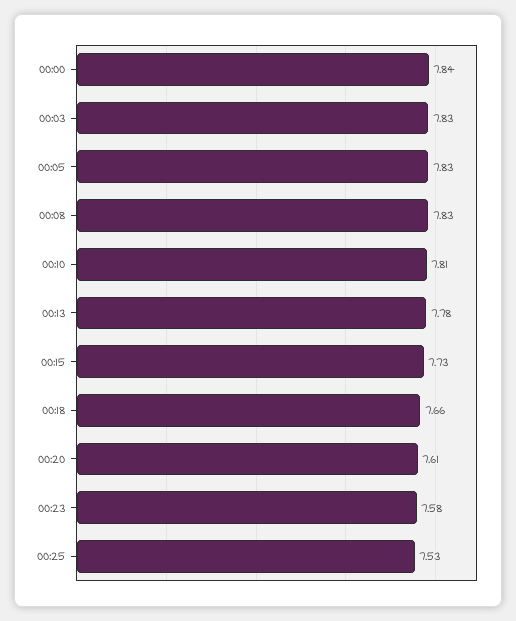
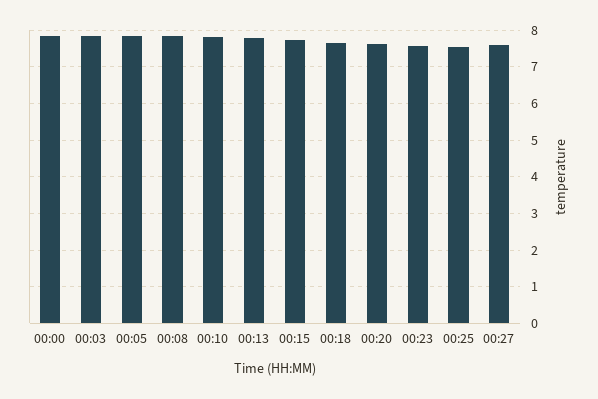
00:27: none -> 7.6

